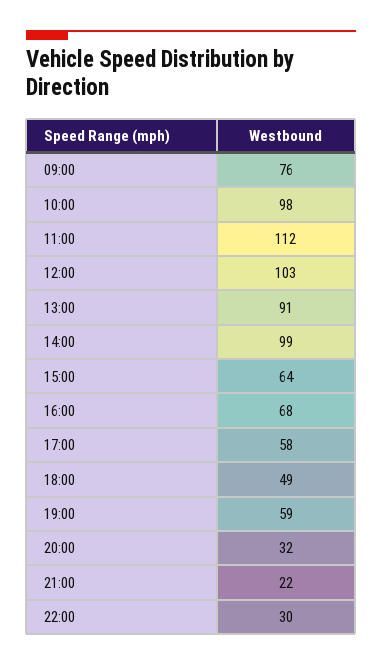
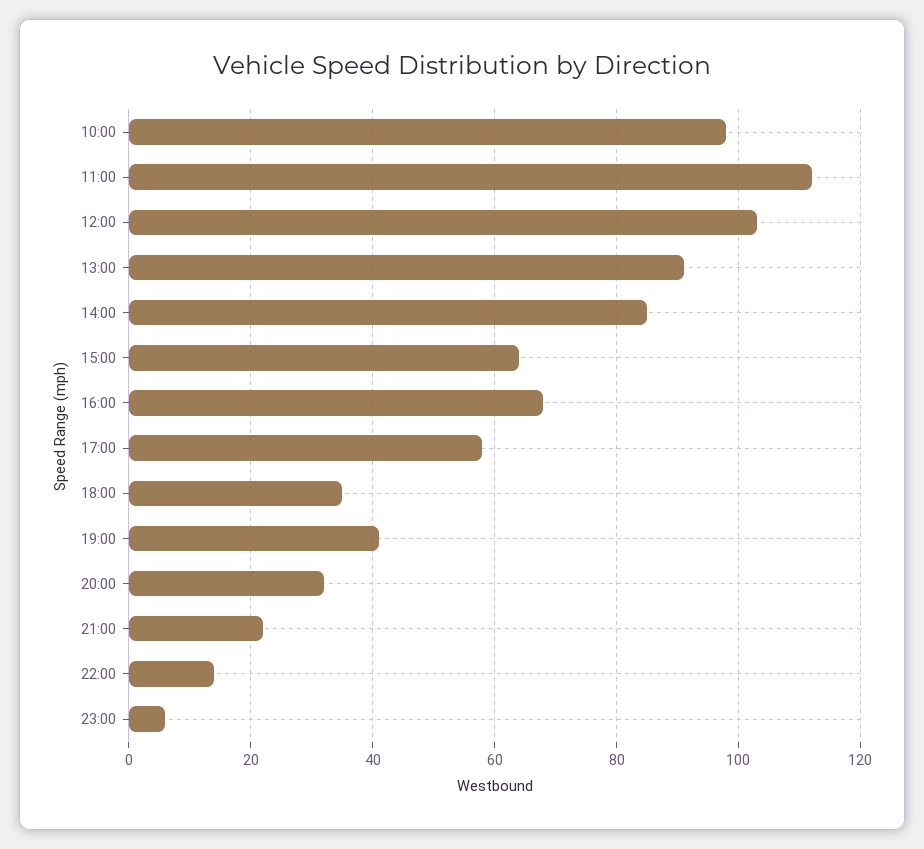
09:00: 76 -> none
14:00: 99 -> 85
18:00: 49 -> 35
19:00: 59 -> 40
22:00: 30 -> 15
23:00: none -> 5

